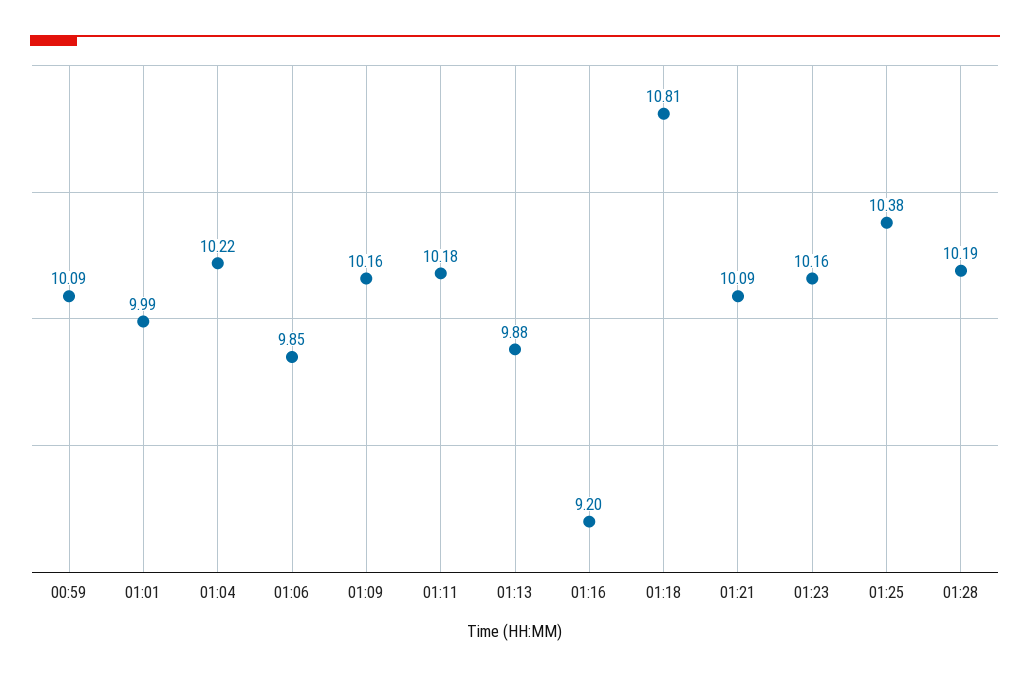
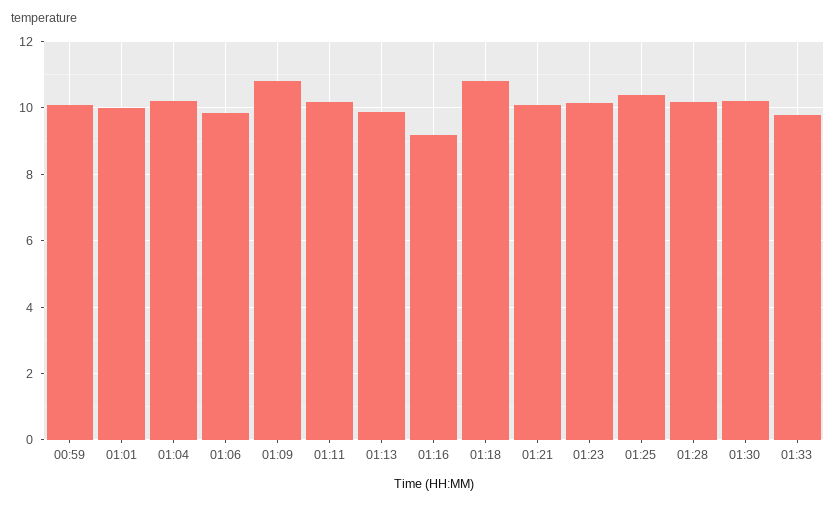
01:09: 10.16 -> 10.8
01:30: none -> 10.2
01:33: none -> 9.8

